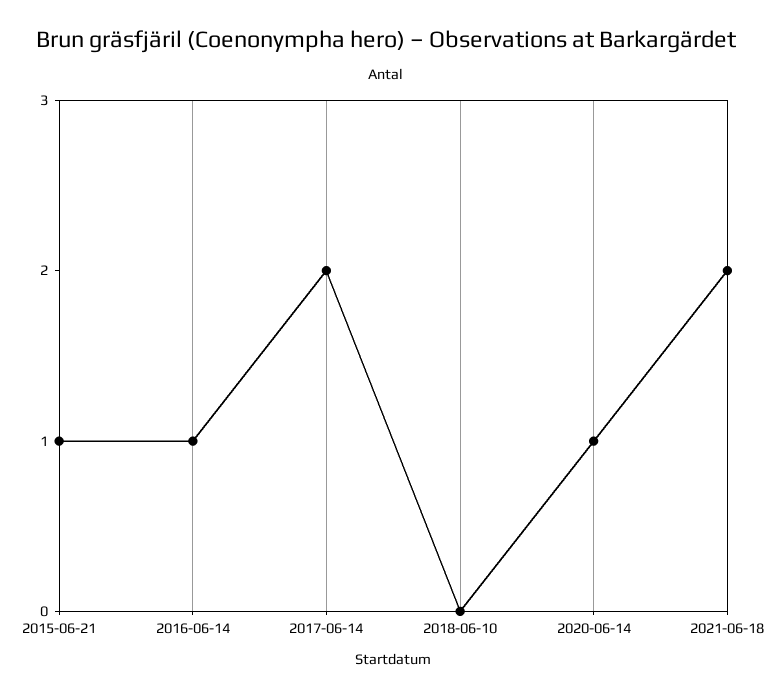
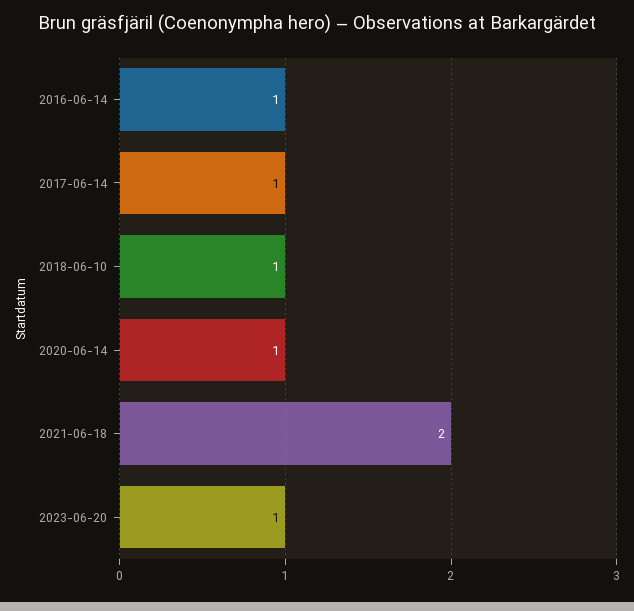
2015-06-21: 1 -> none
2017-06-14: 2 -> 1
2018-06-10: 0 -> 1
2023-06-20: none -> 1

